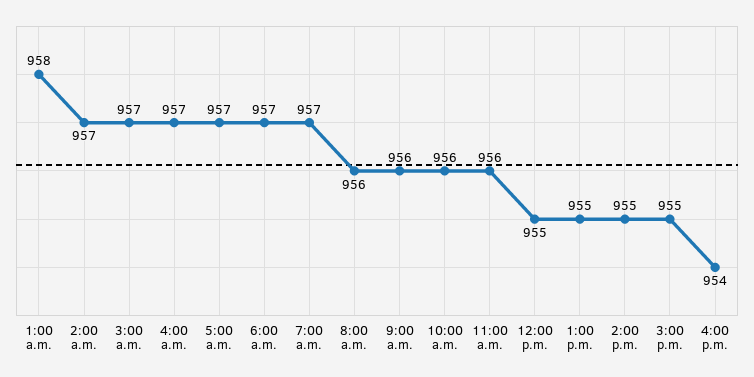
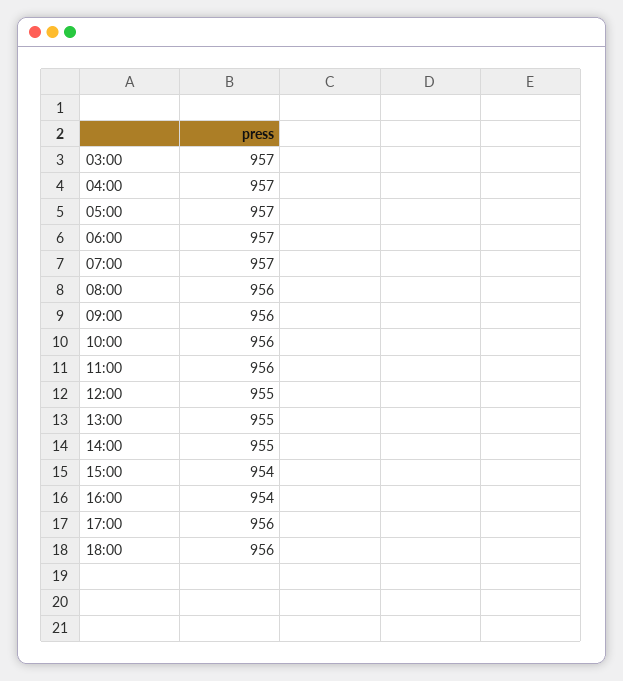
1:00 a.m.: 958 -> none
2:00 a.m.: 957 -> none
3:00 p.m.: 955 -> 954
17:00: none -> 956
18:00: none -> 956

